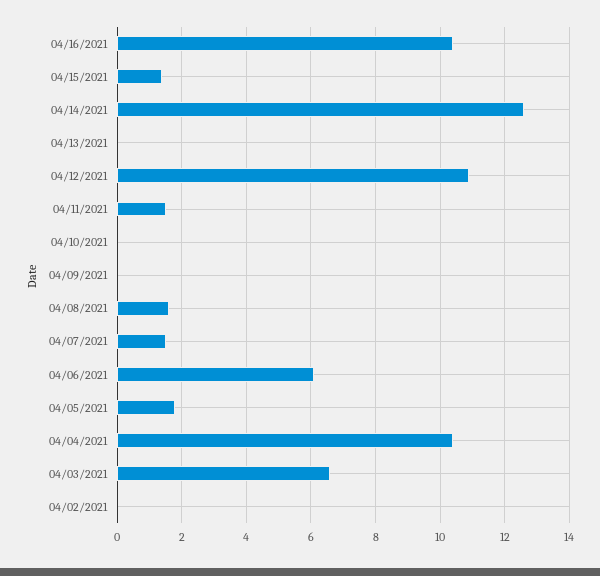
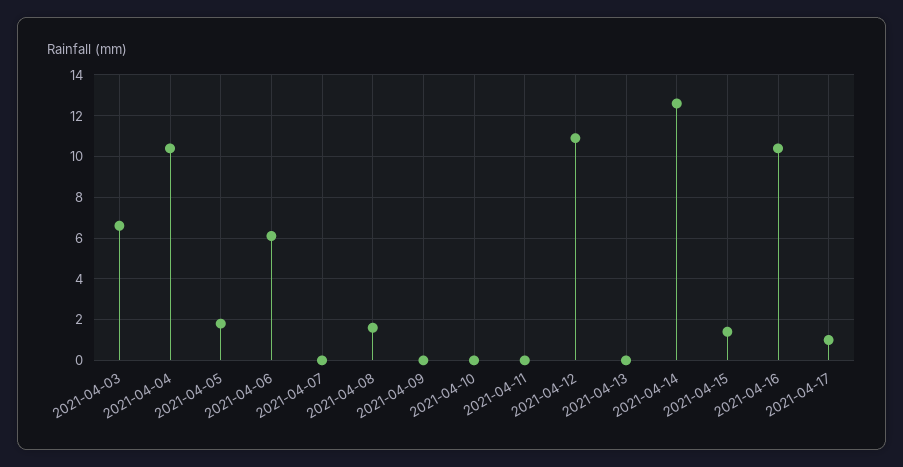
04/11/2021: 1.5 -> 0
04/07/2021: 1.5 -> 0
04/02/2021: 0 -> none
2021-04-17: none -> 1

